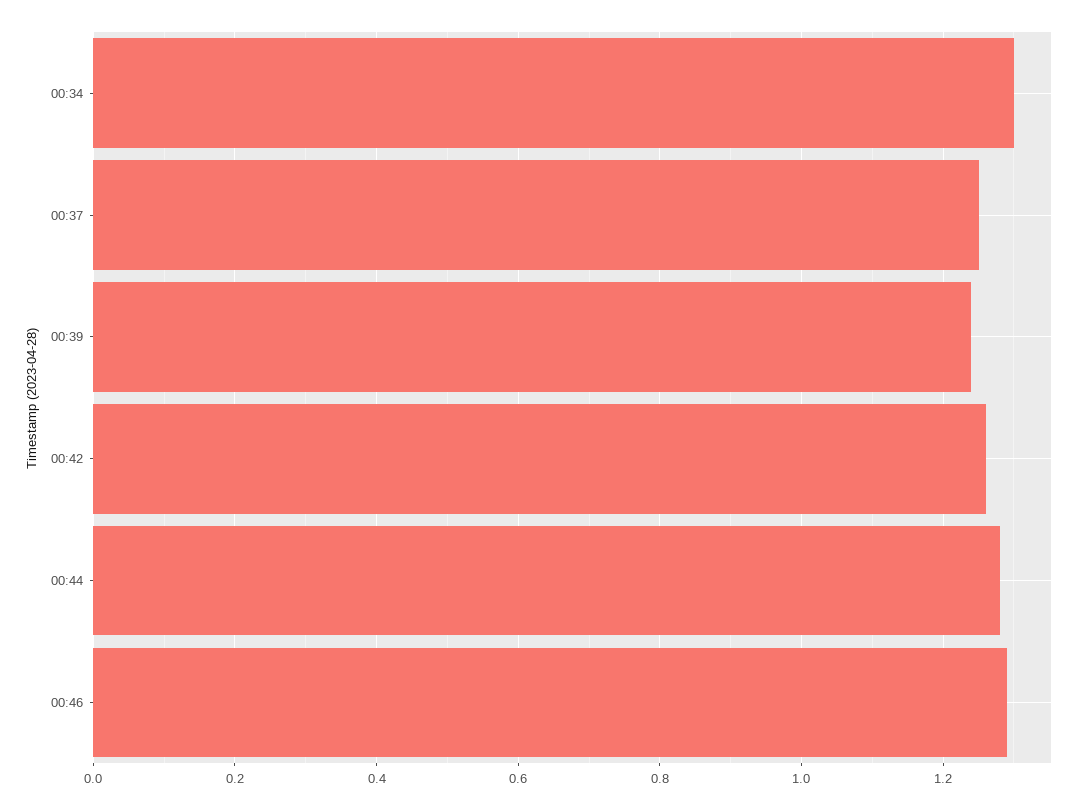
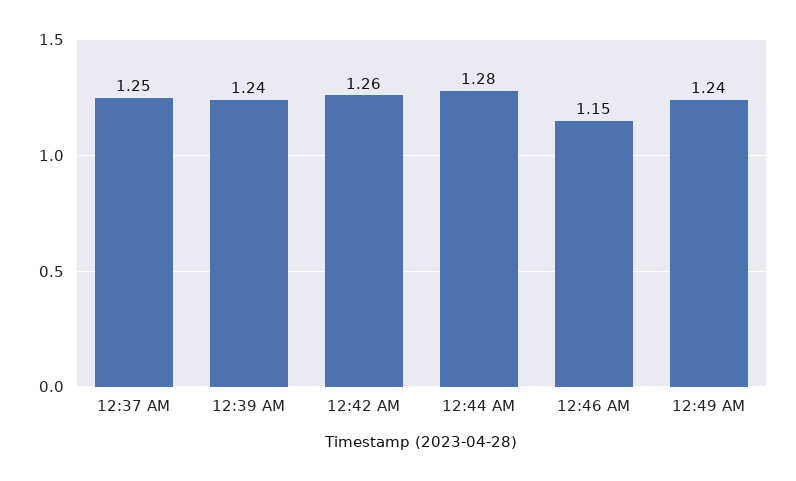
00:34: 1.3 -> none
00:46: 1.3 -> 1.15
12:49 AM: none -> 1.24

